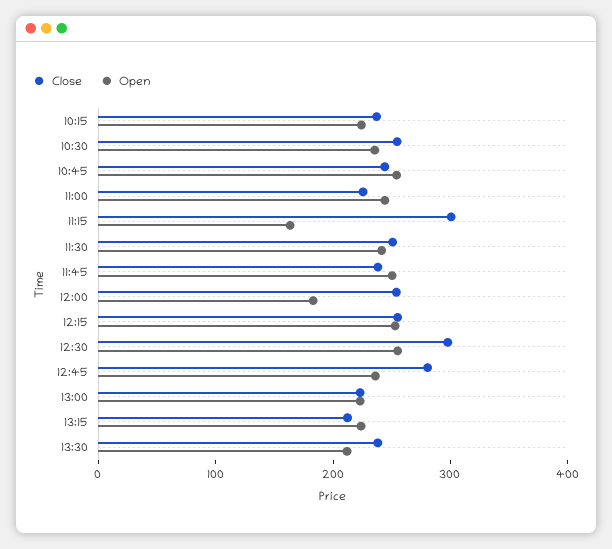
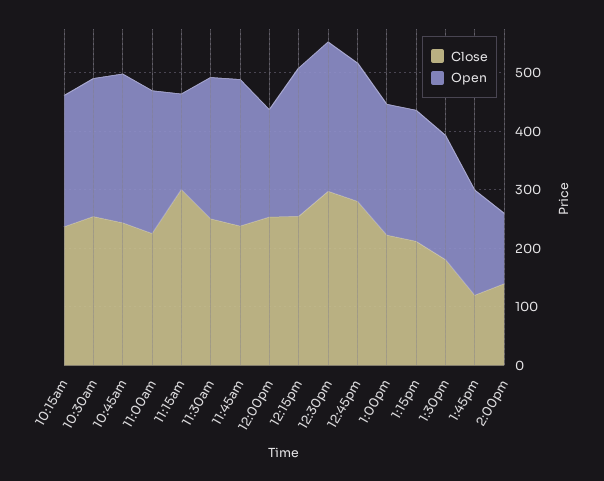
Close, 13:30: 240 -> 180
Close, 1:45pm: none -> 120
Open, 1:45pm: none -> 180
Close, 2:00pm: none -> 140
Open, 2:00pm: none -> 120

